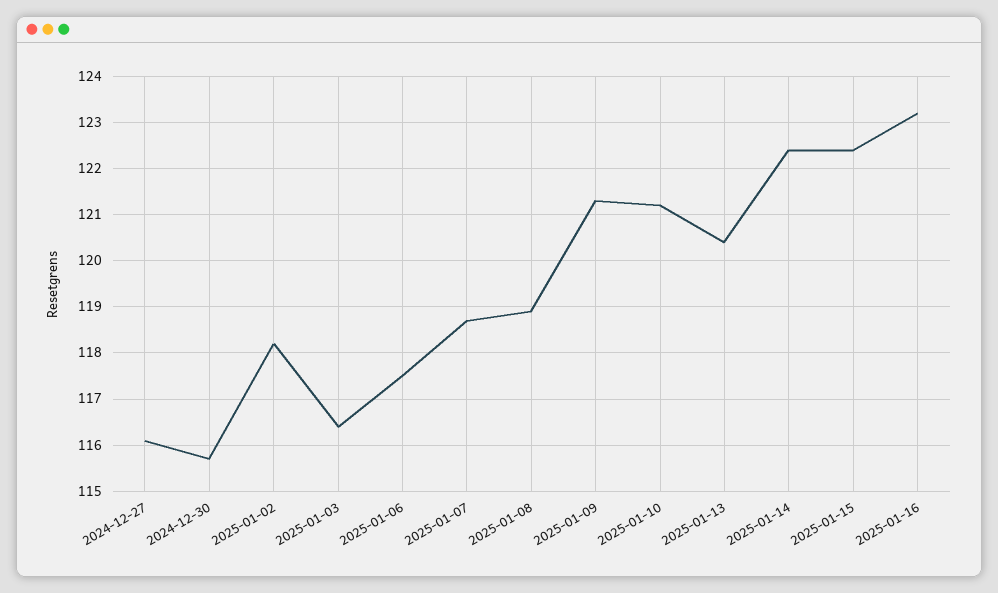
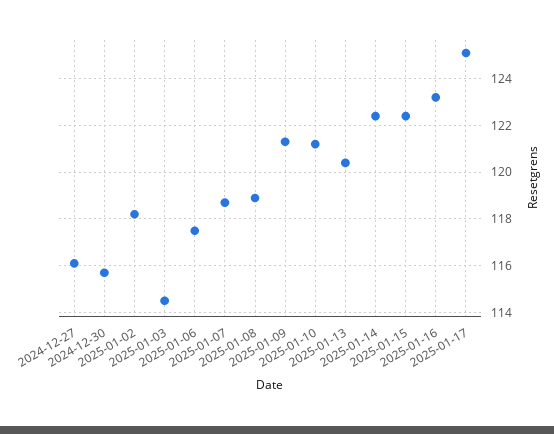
2025-01-03: 116.5 -> 114.5
2025-01-17: none -> 125

